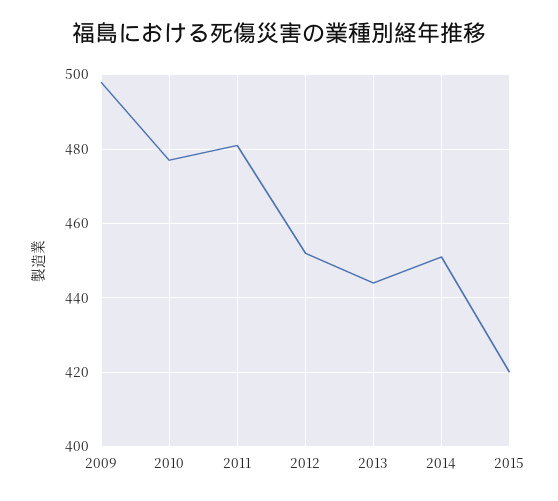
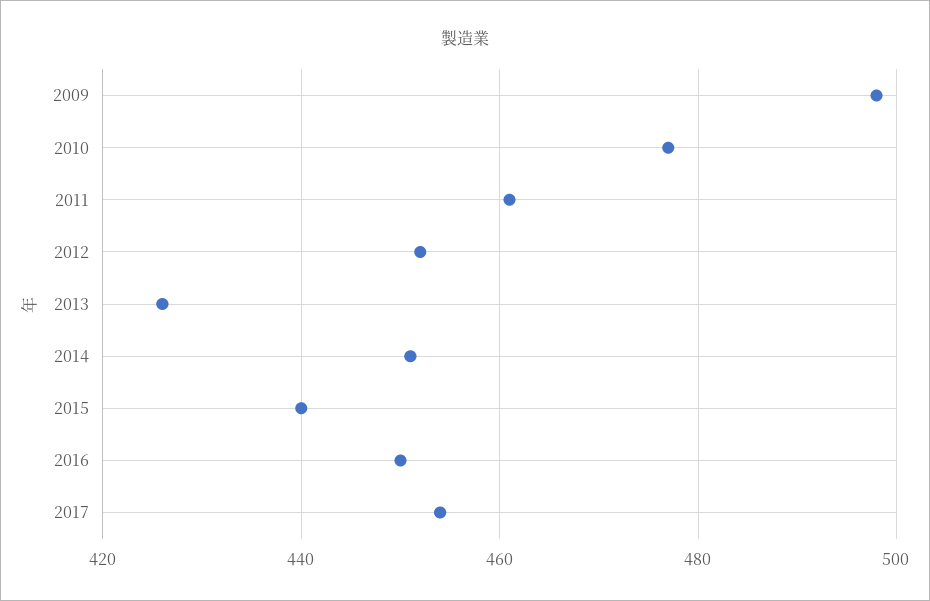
2011: 480 -> 460
2013: 445 -> 425
2015: 420 -> 440
2016: none -> 450
2017: none -> 455

